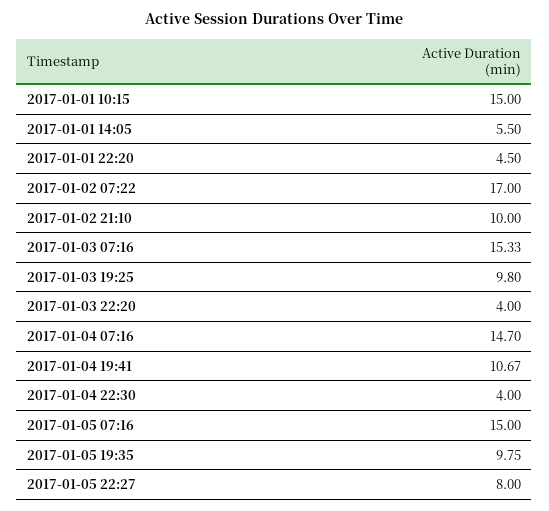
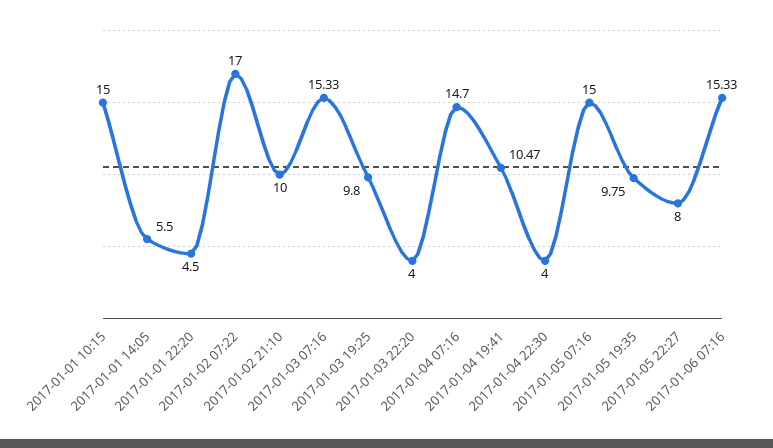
2017-01-04 19:41: 10.67 -> 10.47
2017-01-06 07:16: none -> 15.33

